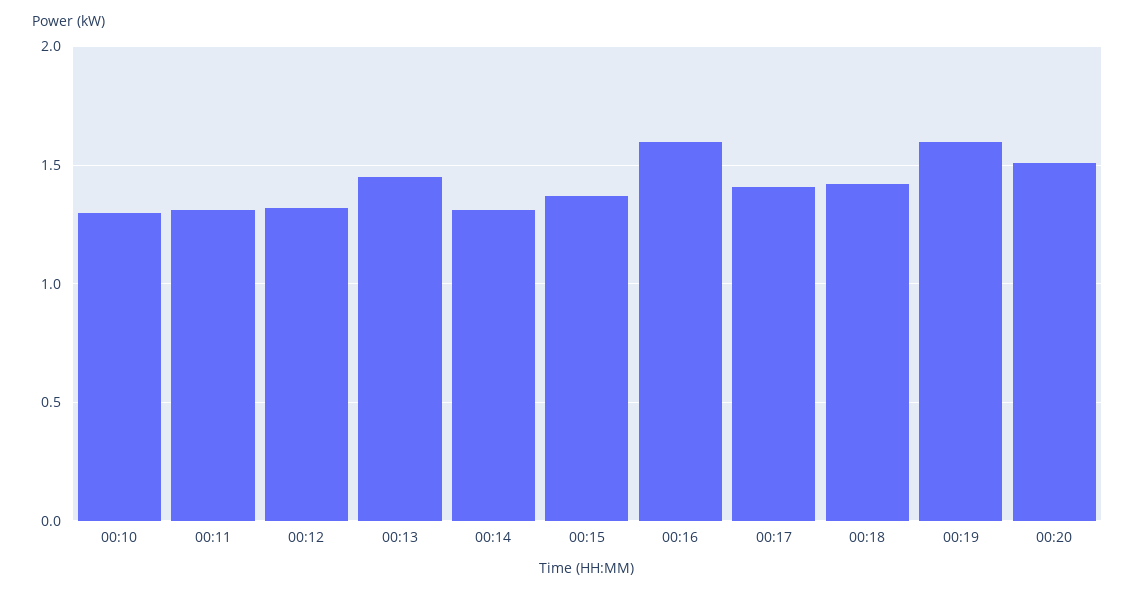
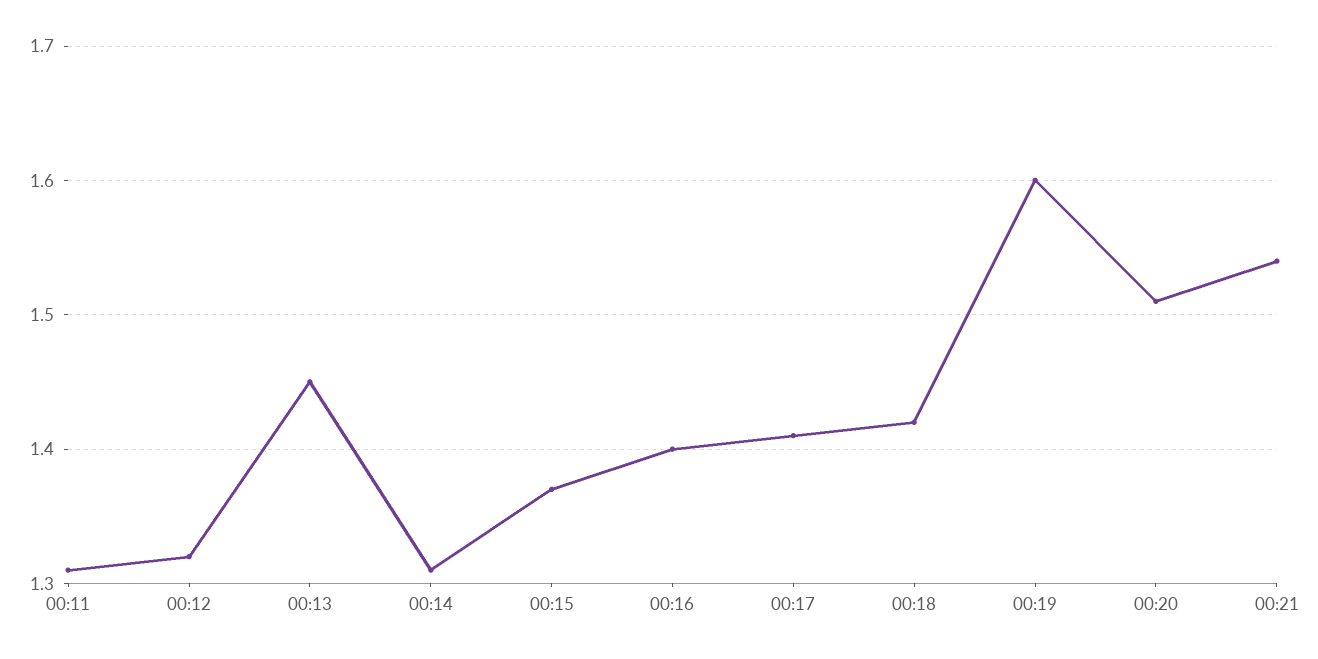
00:10: 1.3 -> none
00:16: 1.6 -> 1.4
00:21: none -> 1.54

